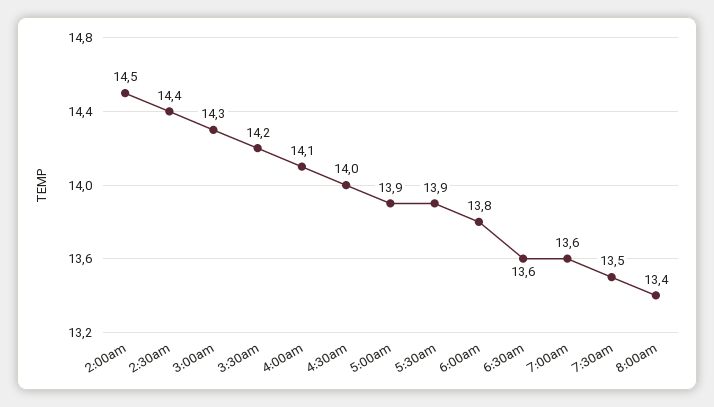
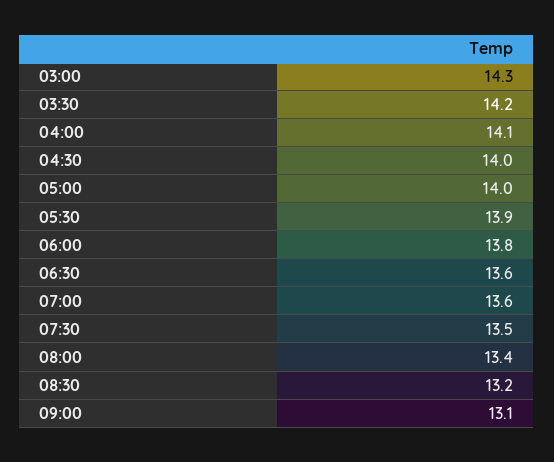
2:00am: 14.5 -> none
2:30am: 14.4 -> none
5:00am: 13.9 -> 14
08:30: none -> 13.2
09:00: none -> 13.1

